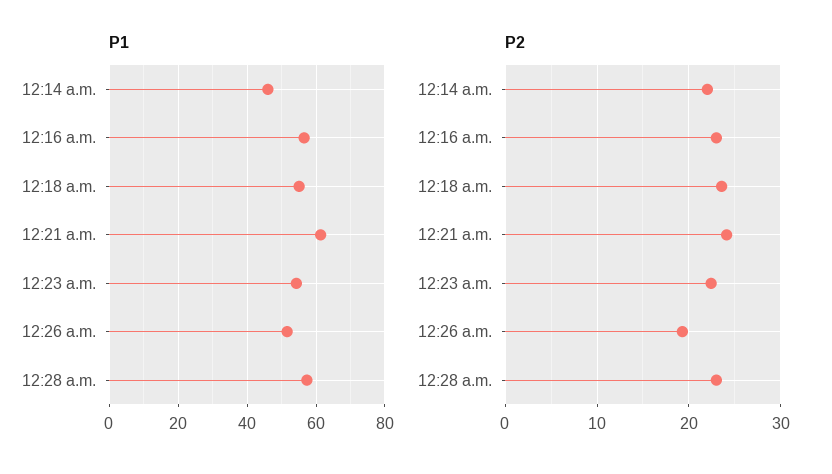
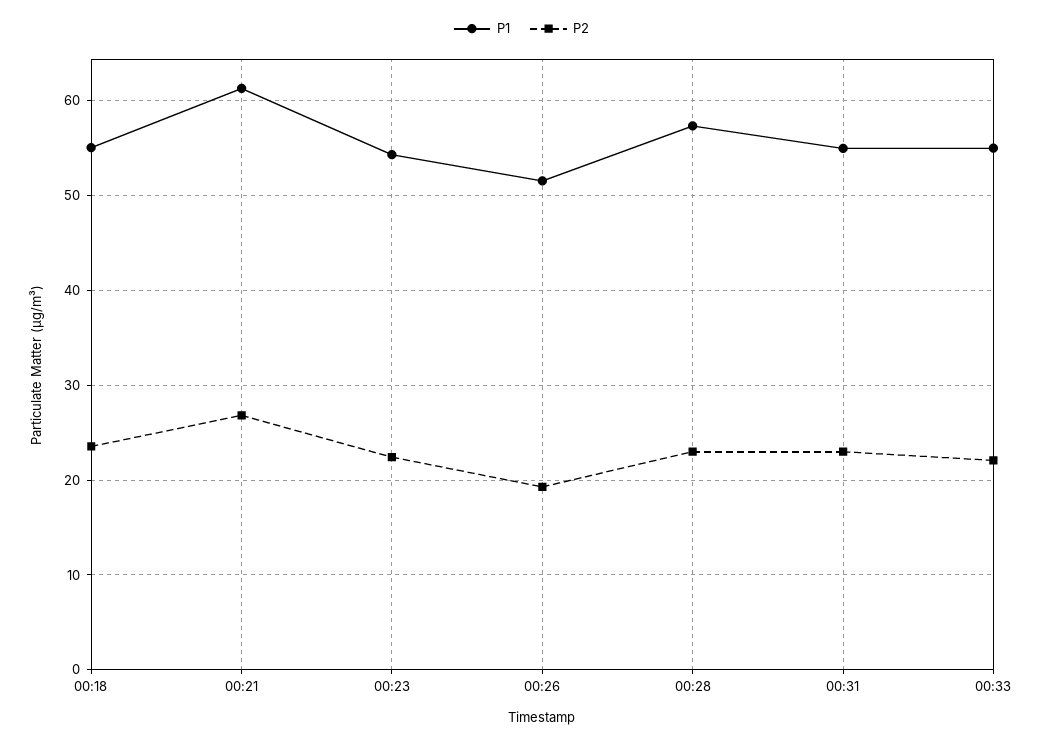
P1, 12:14 a.m.: 46 -> none
P1, 12:16 a.m.: 56 -> none
P2, 12:14 a.m.: 22 -> none
P2, 12:16 a.m.: 23 -> none
P2, 12:21 a.m.: 24 -> 27
P1, 00:31: none -> 55
P2, 00:31: none -> 23
P1, 00:33: none -> 55
P2, 00:33: none -> 22

